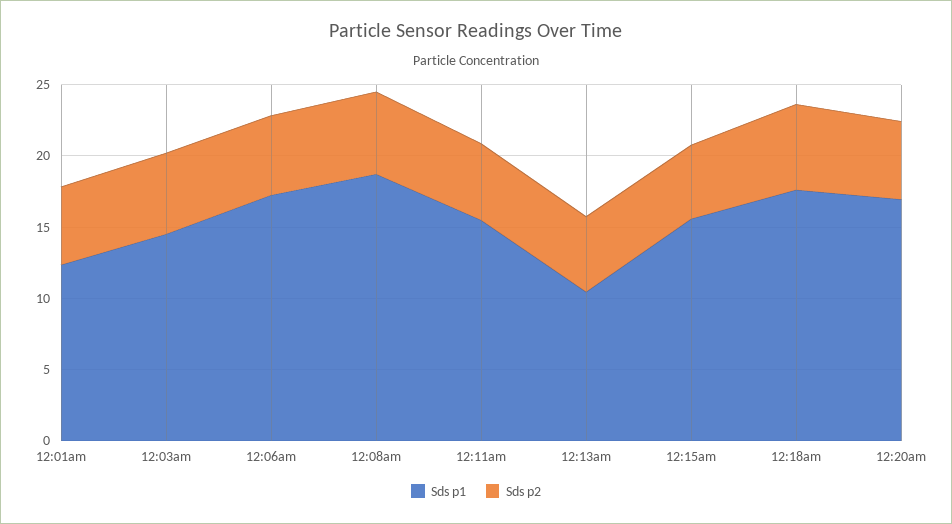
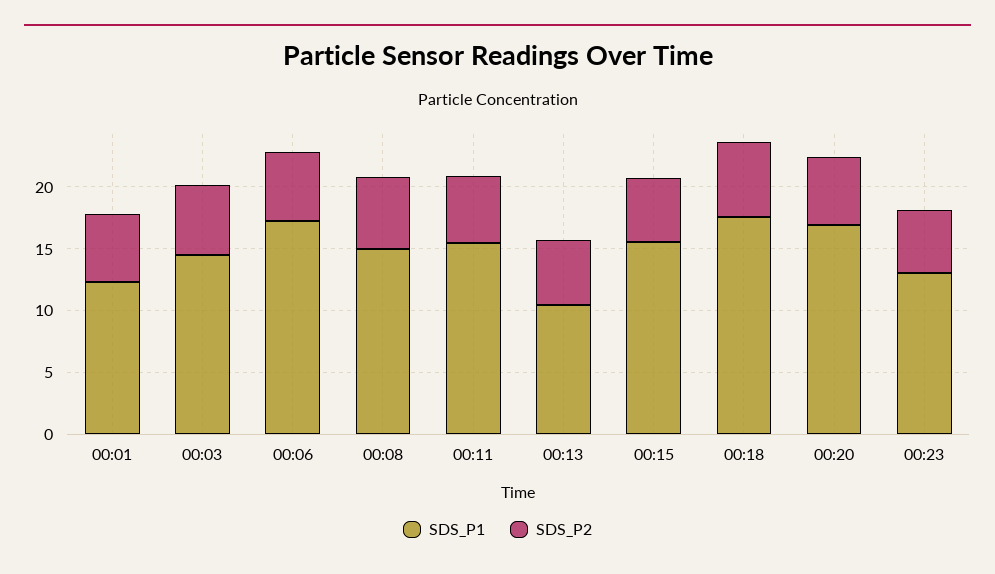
Sds p1, 12:08am: 19 -> 15
Sds p1, 00:23: none -> 13
Sds p2, 00:23: none -> 5

